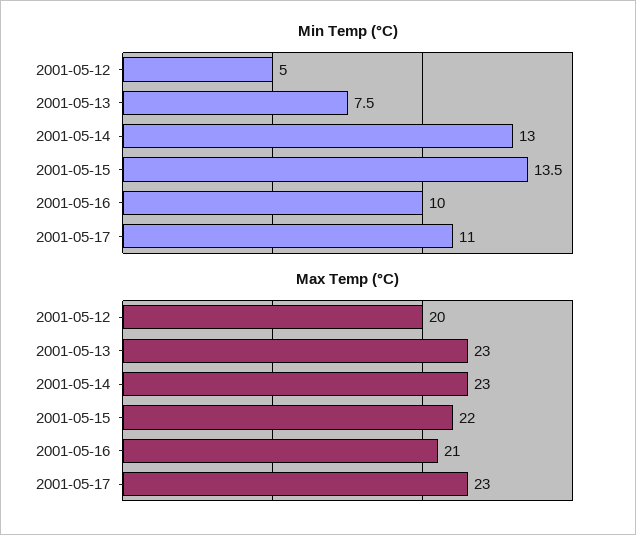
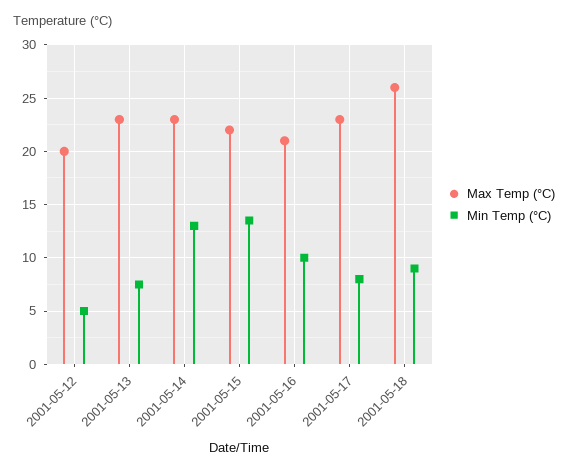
Min Temp (°C), 2001-05-17: 11 -> 8
Max Temp (°C), 2001-05-18: none -> 26
Min Temp (°C), 2001-05-18: none -> 9

